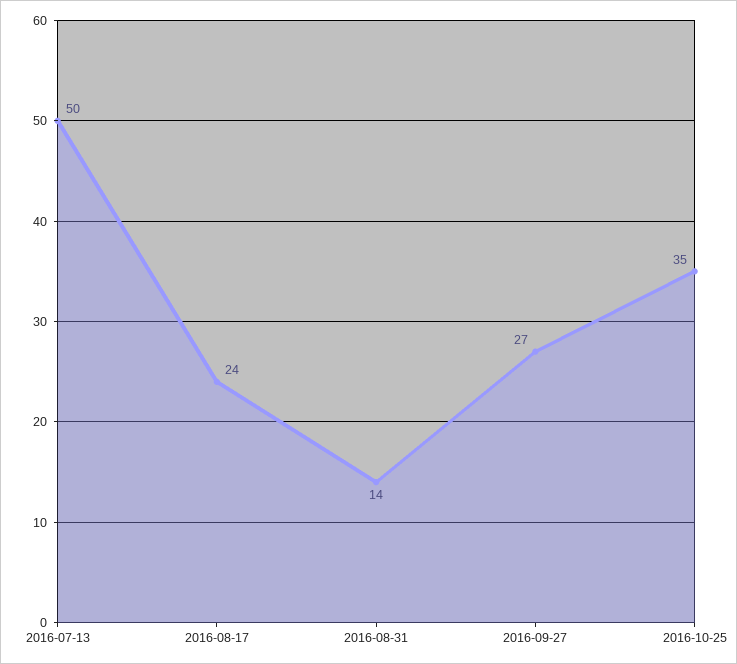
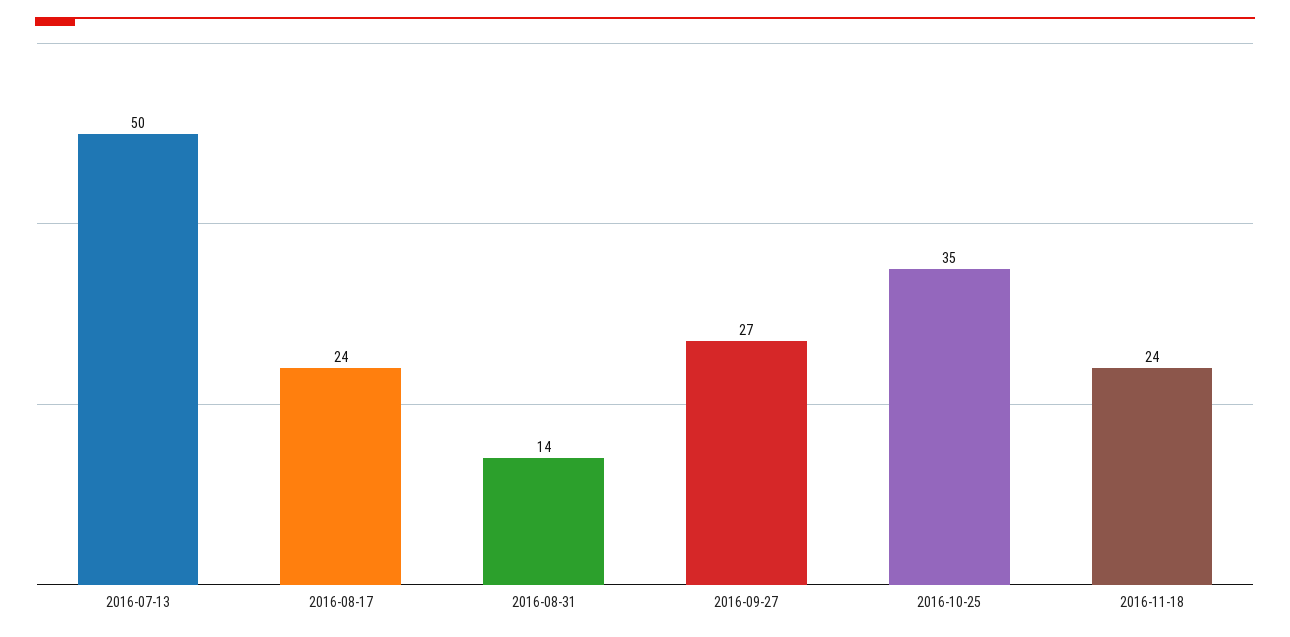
2016-11-18: none -> 24

